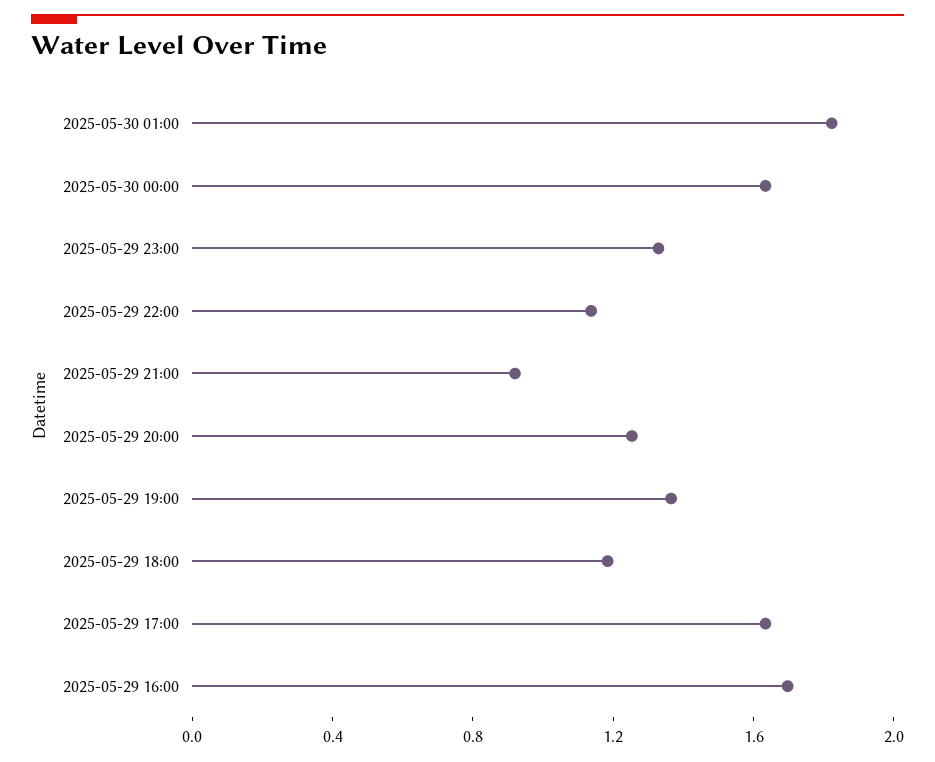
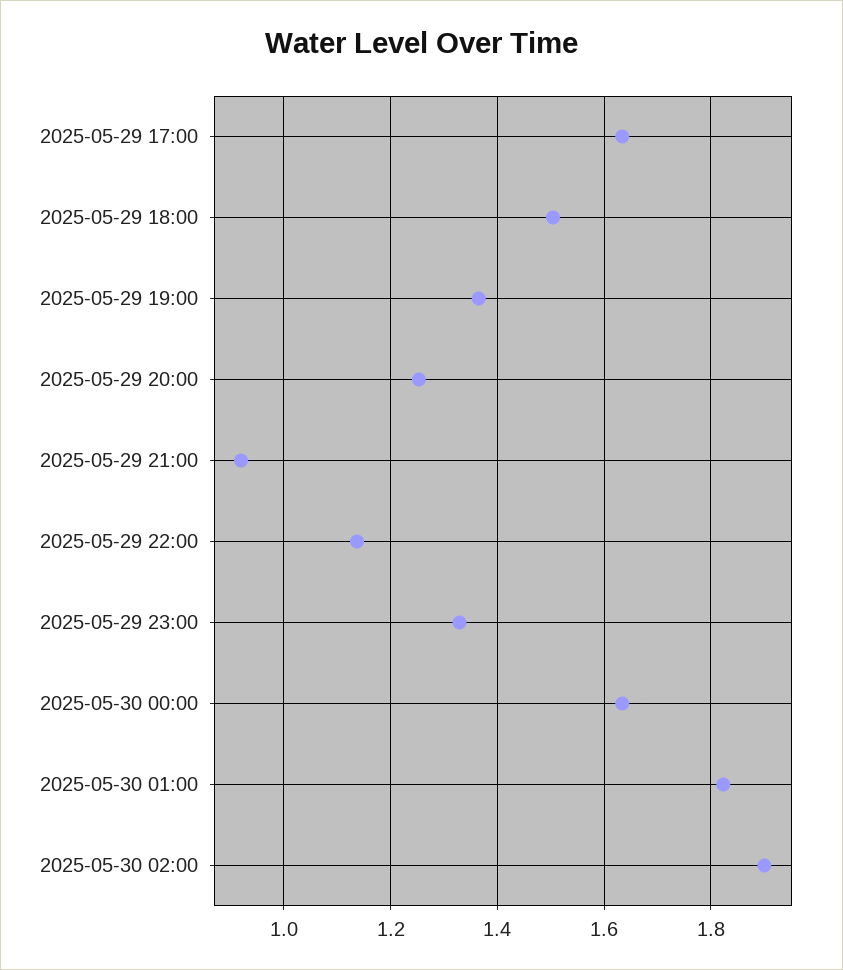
2025-05-29 18:00: 1.2 -> 1.5
2025-05-29 16:00: 1.7 -> none
2025-05-30 02:00: none -> 1.9

